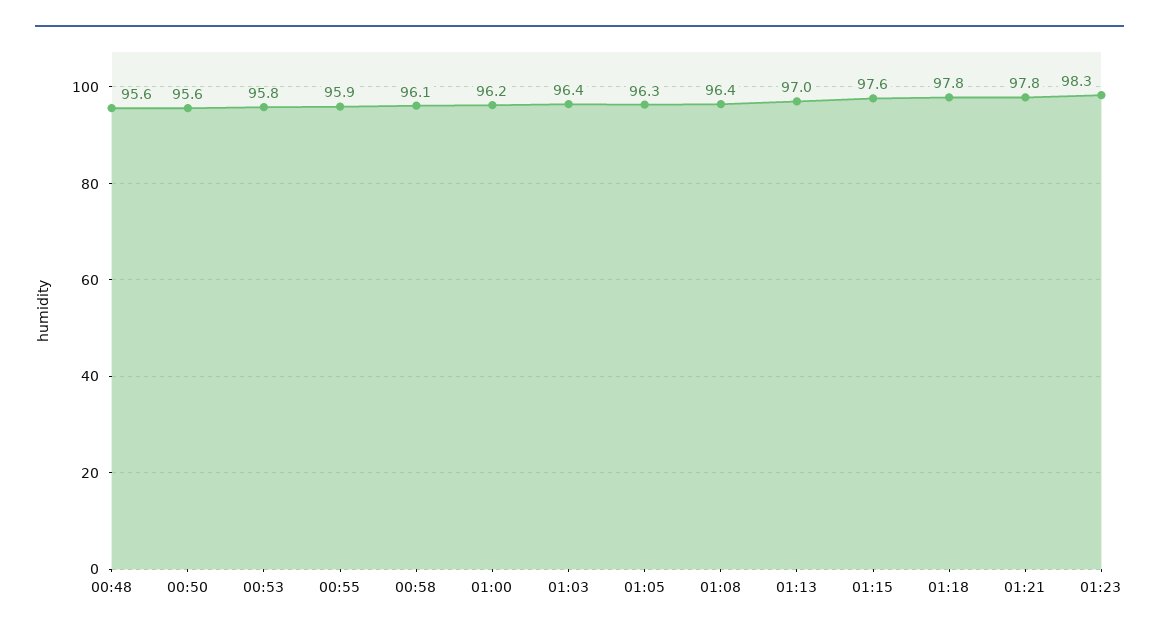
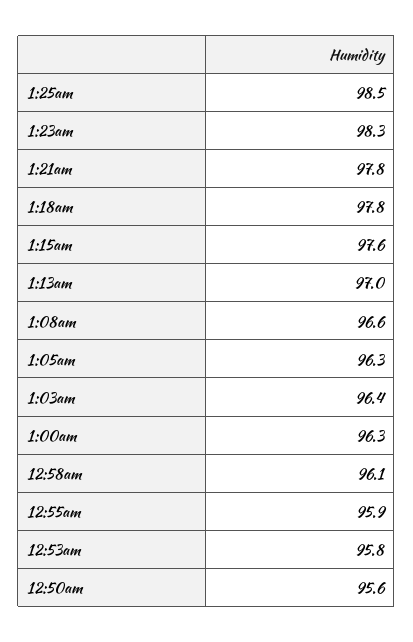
00:48: 95.6 -> none
01:00: 96.2 -> 96.3
01:08: 96.4 -> 96.6
1:25am: none -> 98.5

